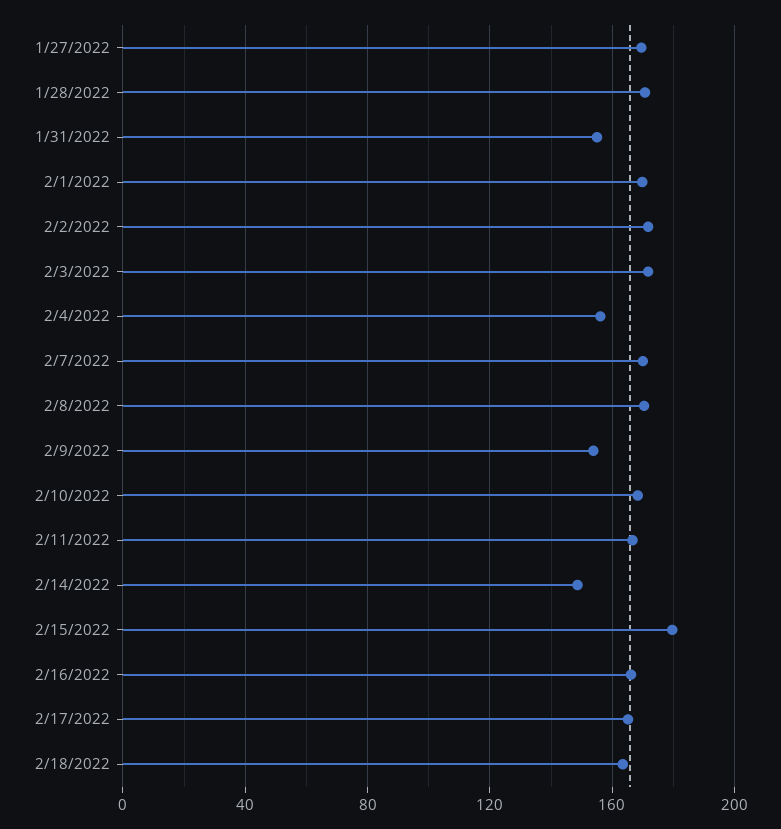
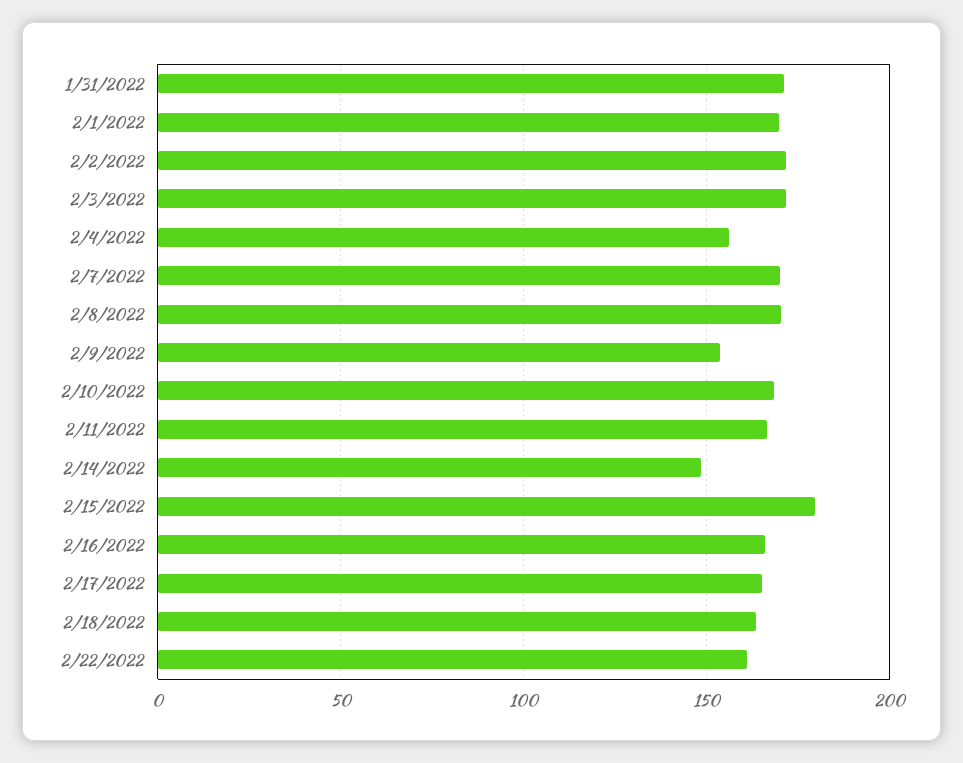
1/27/2022: 170 -> none
1/28/2022: 170 -> none
1/31/2022: 155 -> 170
2/22/2022: none -> 160

